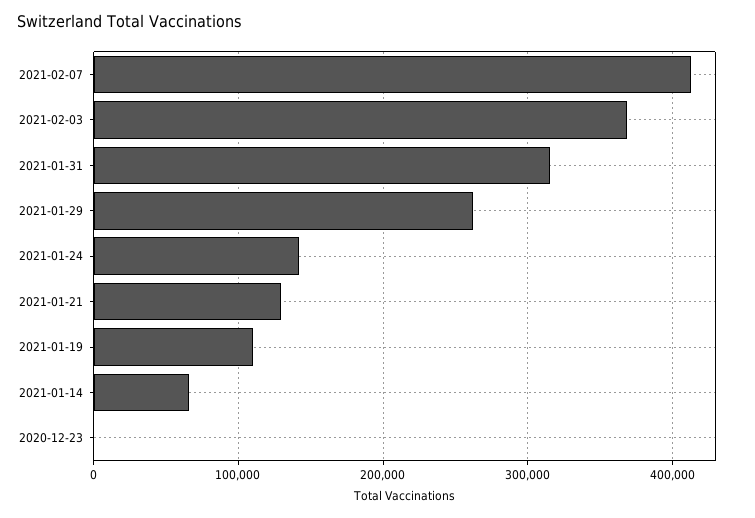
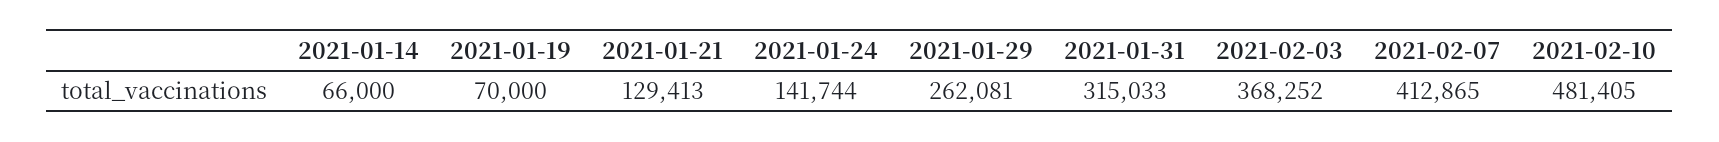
2021-01-19: 110000 -> 70000
2020-12-23: 0 -> none
2021-02-10: none -> 481405

